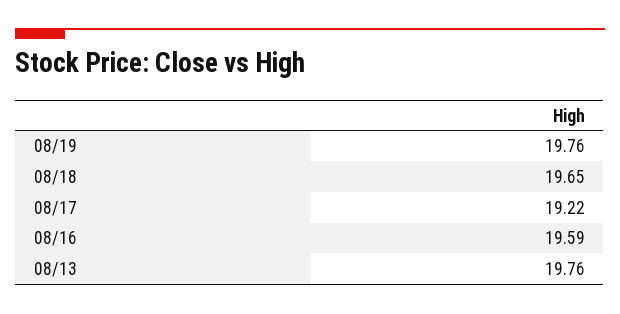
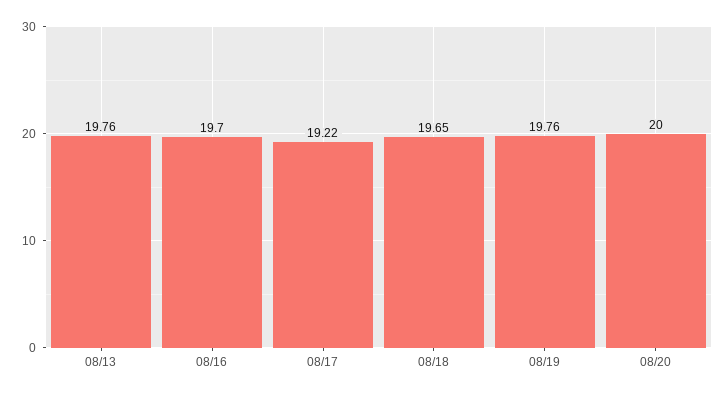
08/16: 19.59 -> 19.7
08/20: none -> 20

